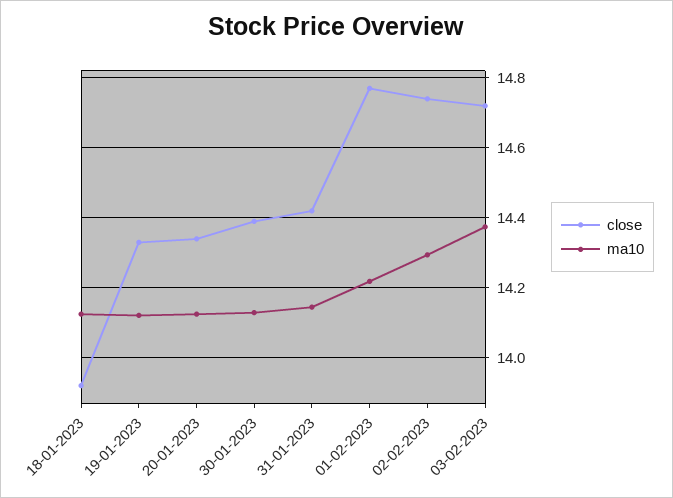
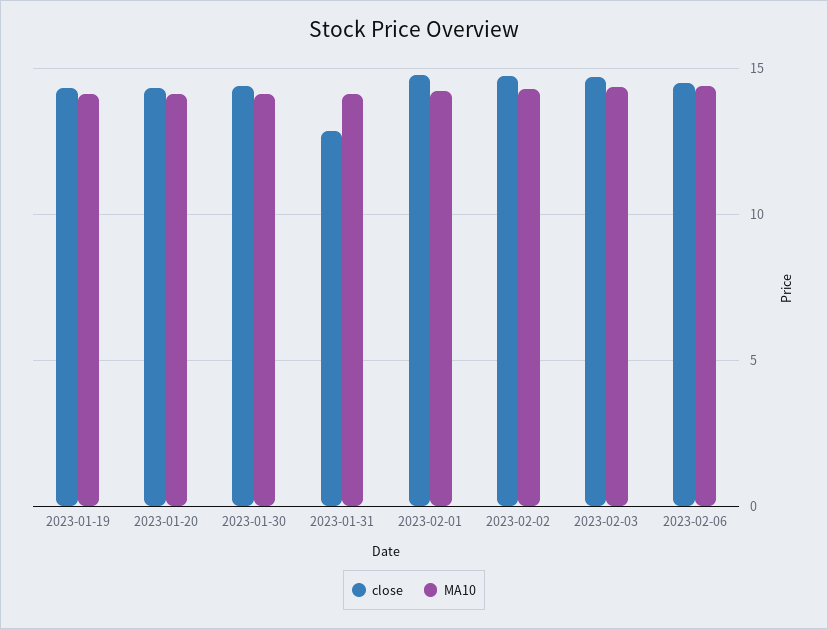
close, 18-01-2023: 13.92 -> none
ma10, 18-01-2023: 14.12 -> none
close, 31-01-2023: 14.42 -> 13
close, 2023-02-06: none -> 14.5
ma10, 2023-02-06: none -> 14.5

